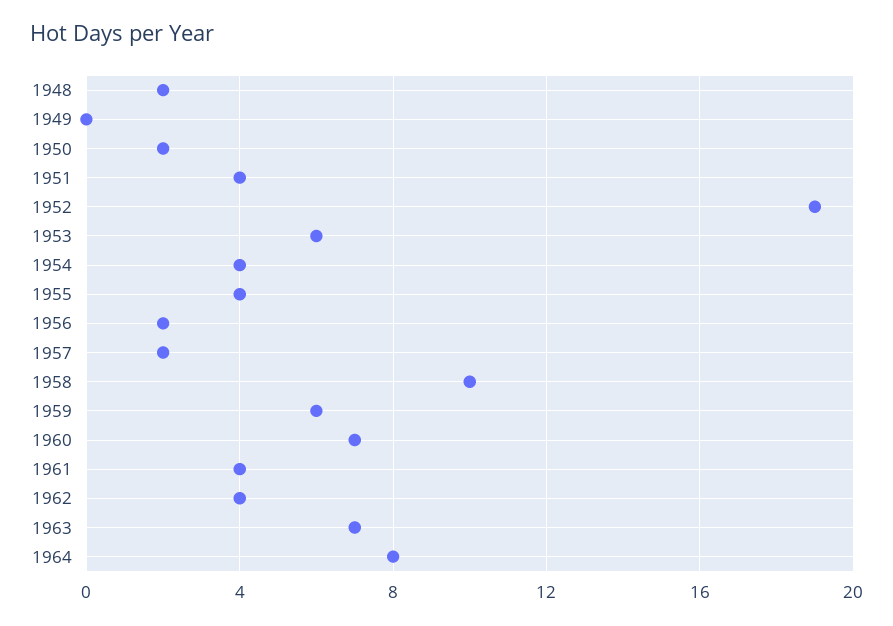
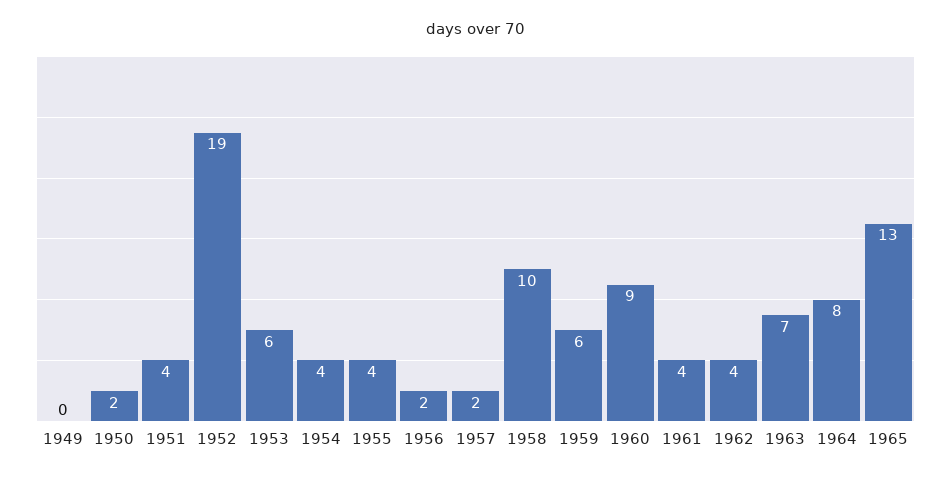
1948: 2 -> none
1960: 7 -> 9
1965: none -> 13

